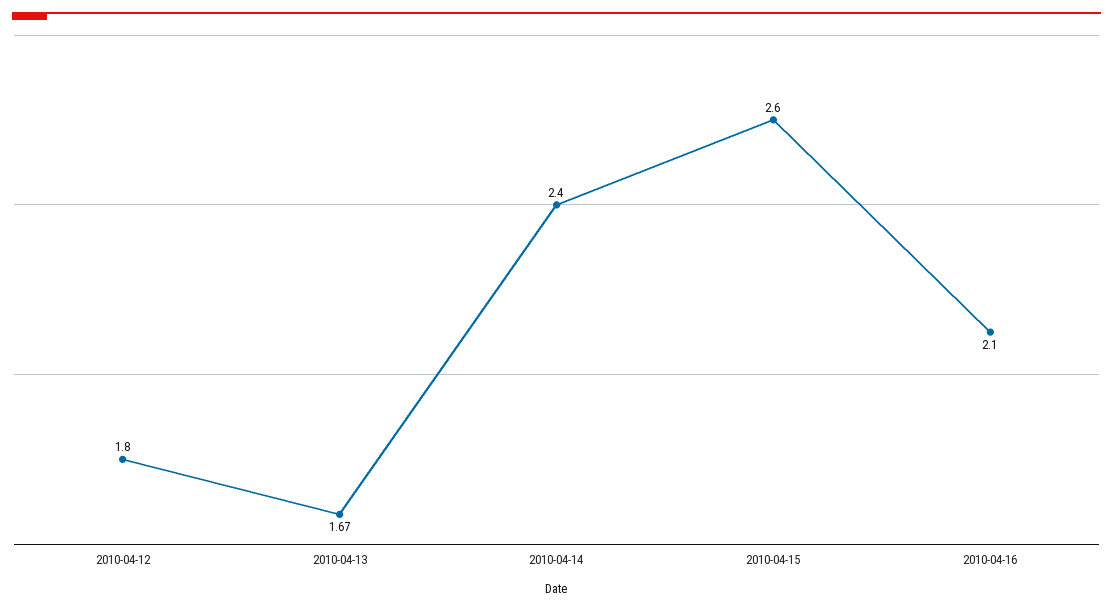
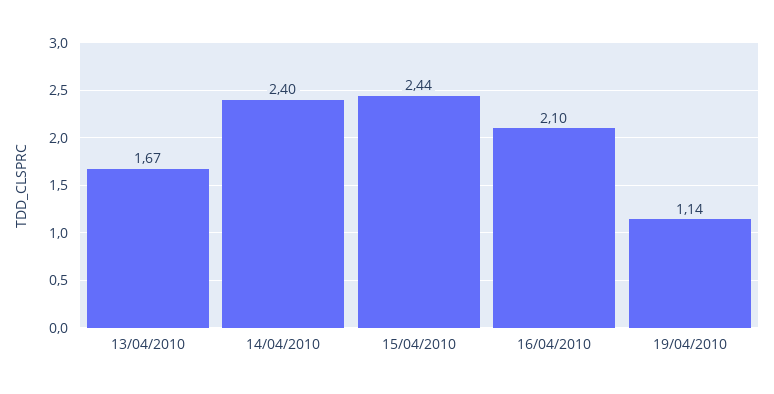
2010-04-12: 1.8 -> none
2010-04-15: 2.6 -> 2.44
19/04/2010: none -> 1.14

